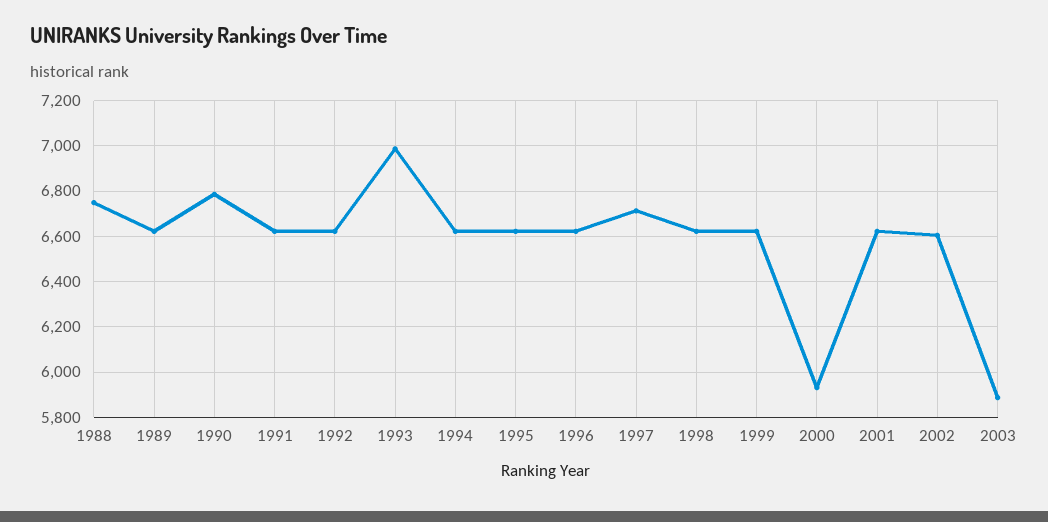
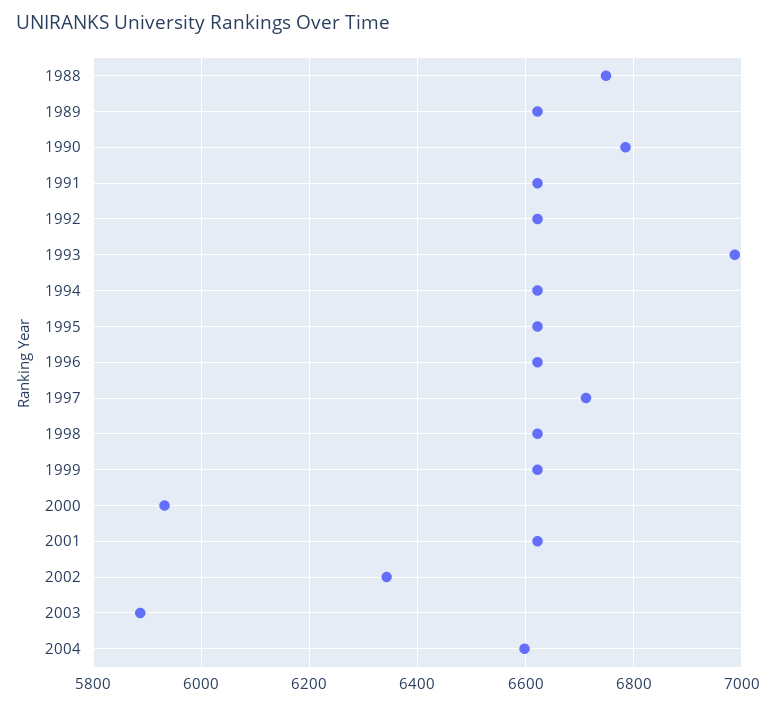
2002: 6600 -> 6340
2004: none -> 6600

